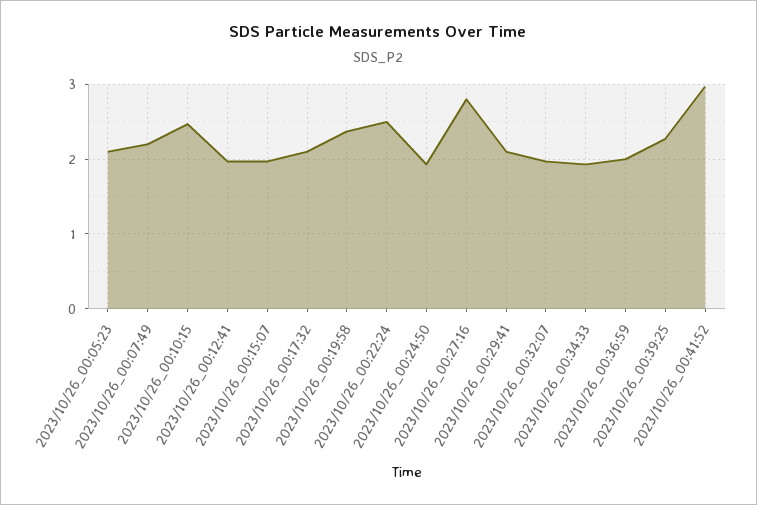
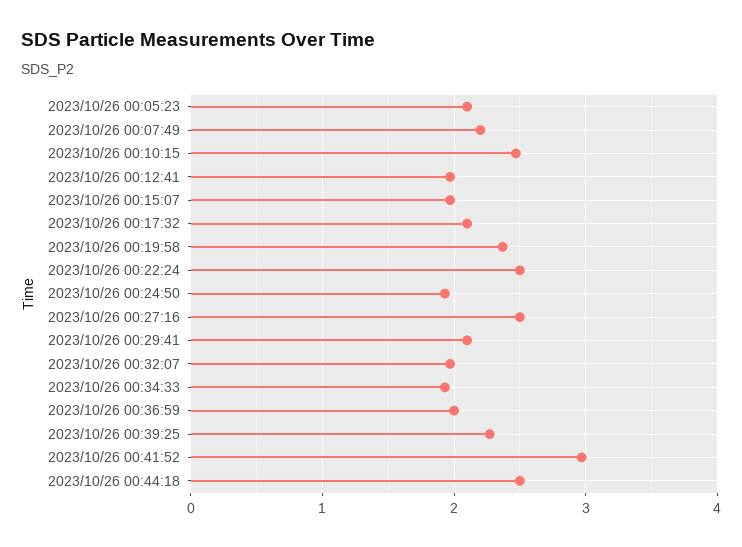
2023/10/26_00:27:16: 2.8 -> 2.5
2023/10/26 00:44:18: none -> 2.5

